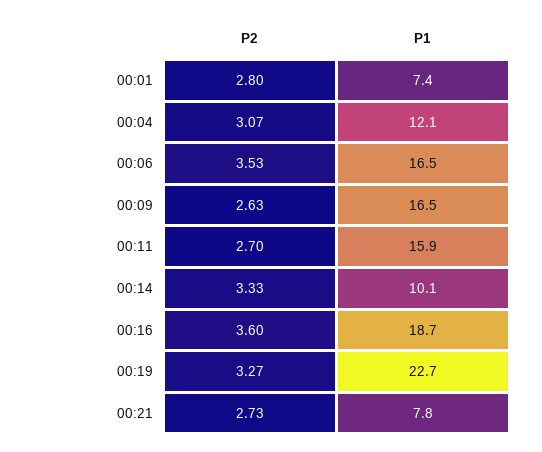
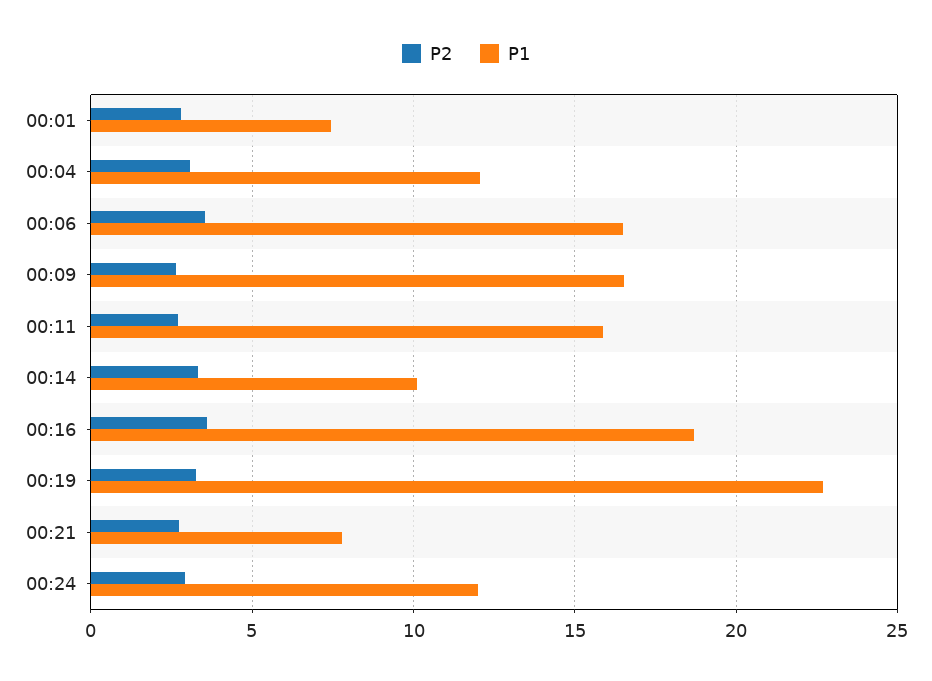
P2, 00:24: none -> 3
P1, 00:24: none -> 12

